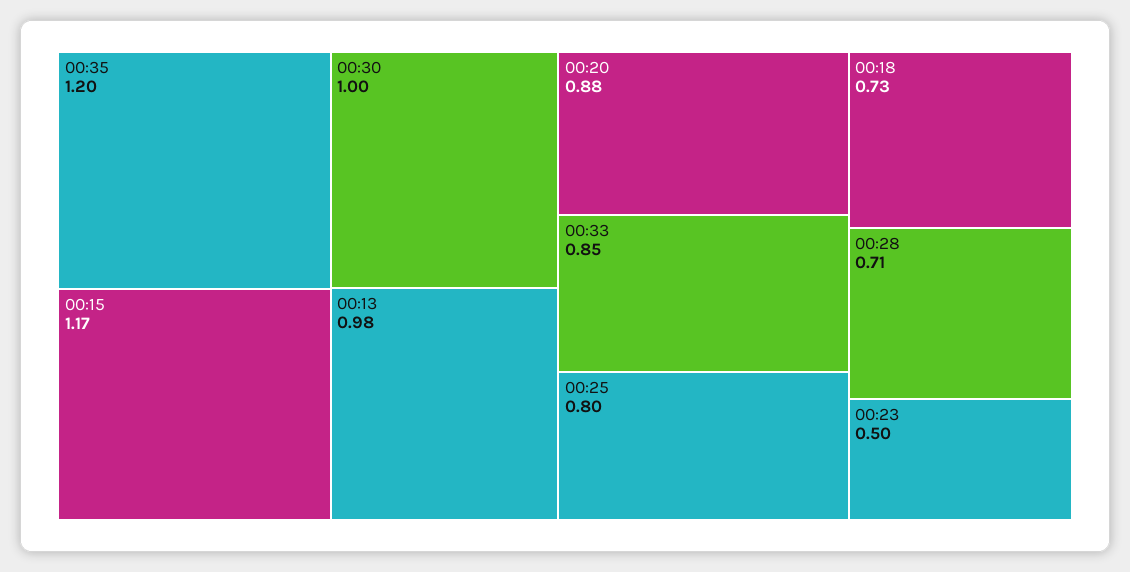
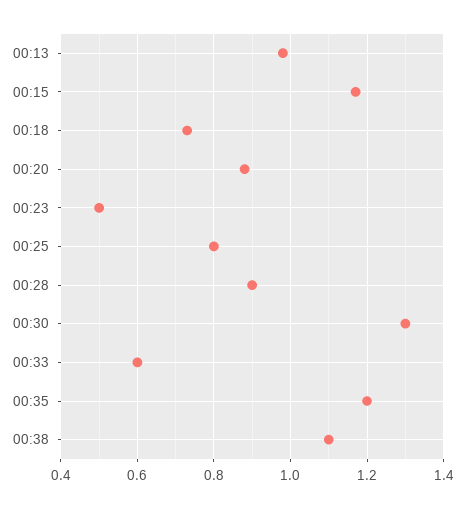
00:30: 1 -> 1.3
00:33: 0.85 -> 0.6
00:28: 0.71 -> 0.9
00:38: none -> 1.1

